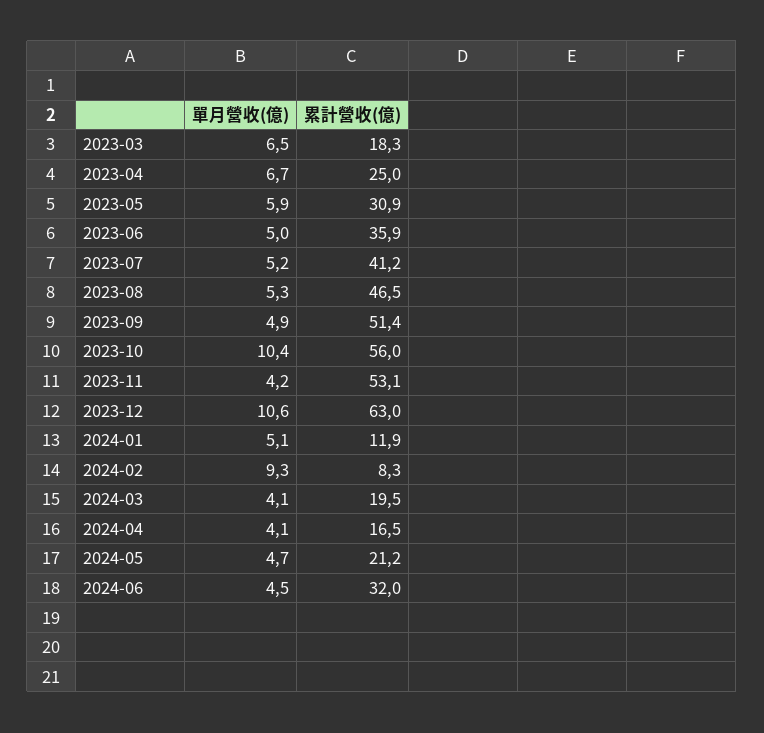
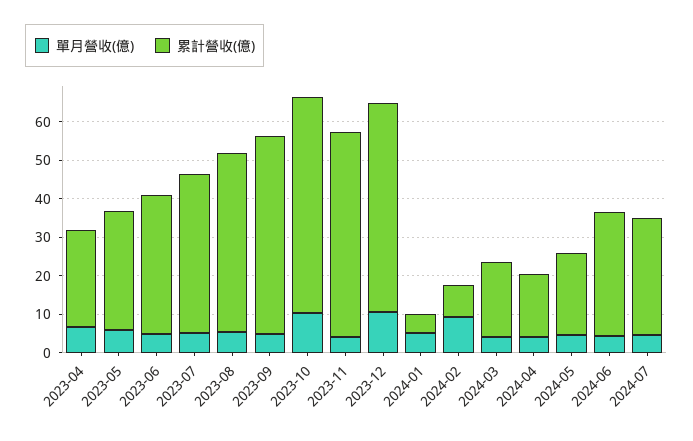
單月營收(億), 2023-03: 6.5 -> none
累計營收(億), 2023-03: 18.3 -> none
累計營收(億), 2023-12: 63 -> 55
累計營收(億), 2024-01: 11.9 -> 5
單月營收(億), 2024-07: none -> 5
累計營收(億), 2024-07: none -> 30

